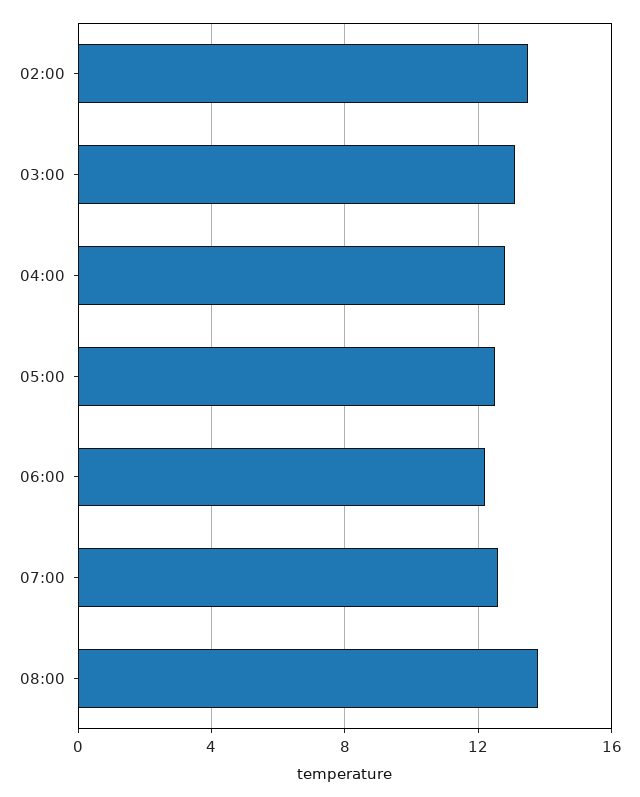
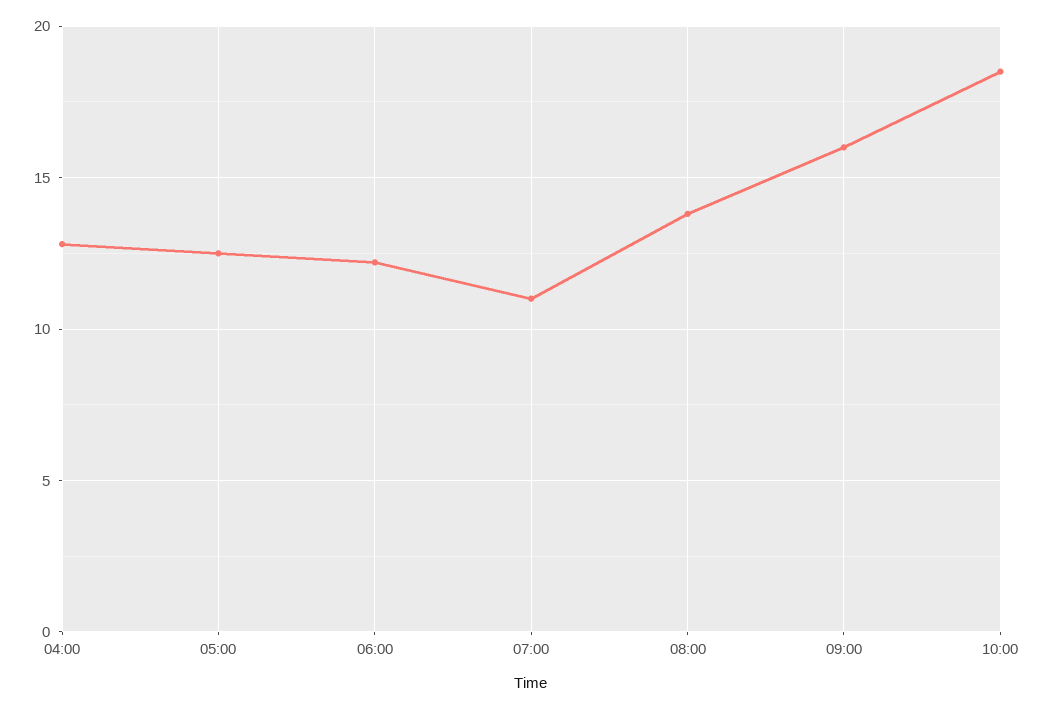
02:00: 13.5 -> none
03:00: 13 -> none
07:00: 12.5 -> 11
09:00: none -> 16
10:00: none -> 18.5

